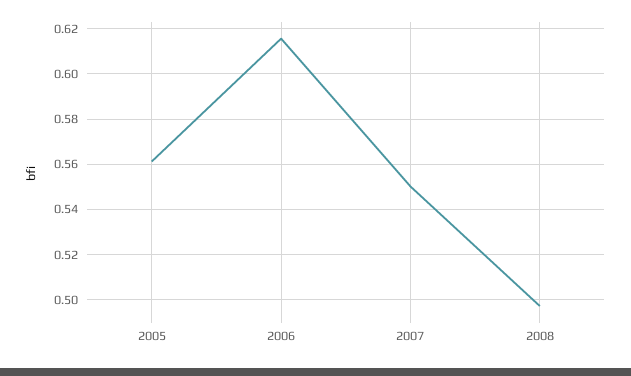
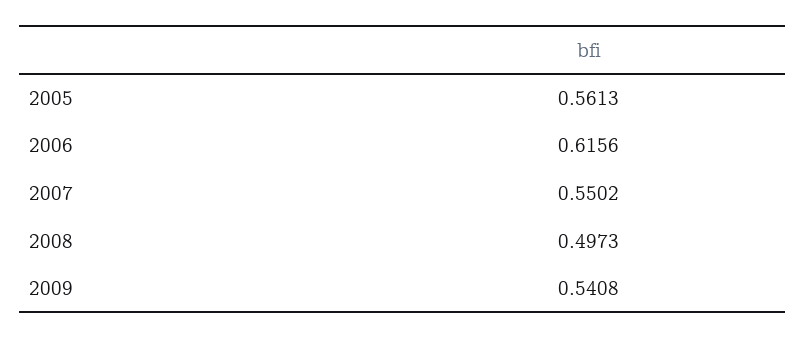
2009: none -> 0.5408

